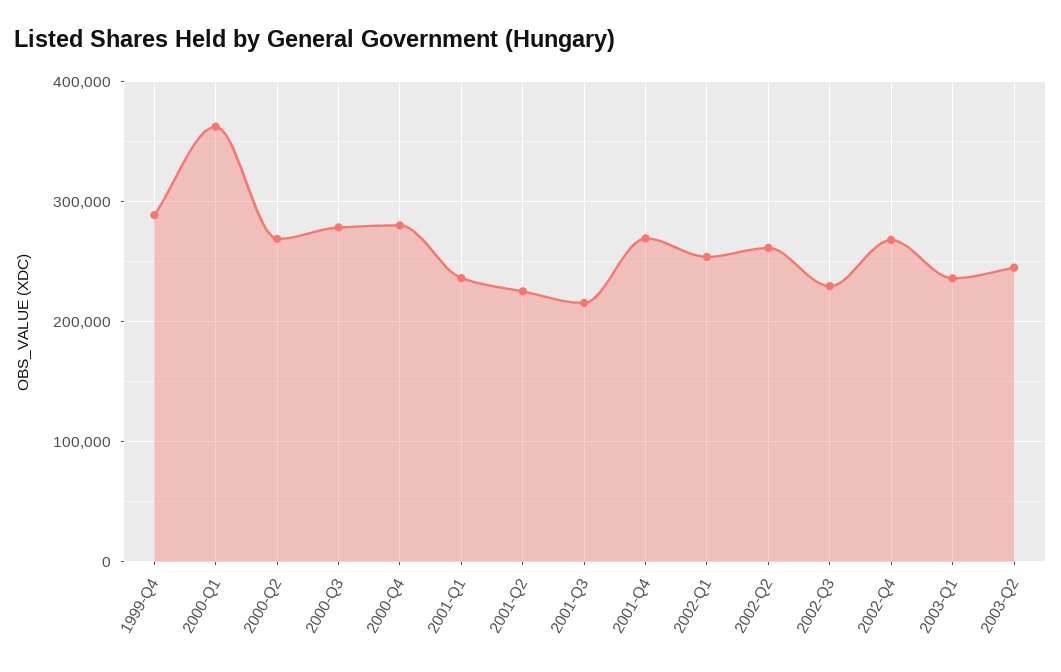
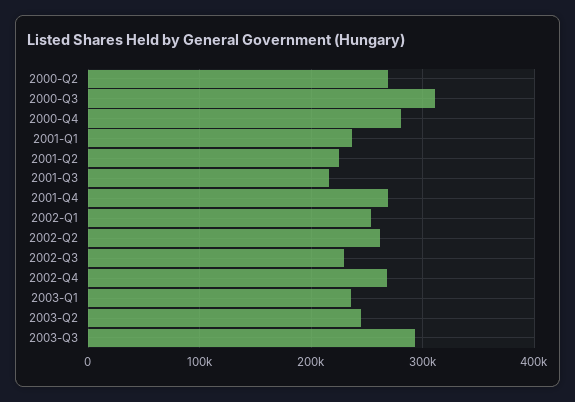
1999-Q4: 290000 -> none
2000-Q1: 360000 -> none
2000-Q3: 280000 -> 310000
2003-Q3: none -> 290000

